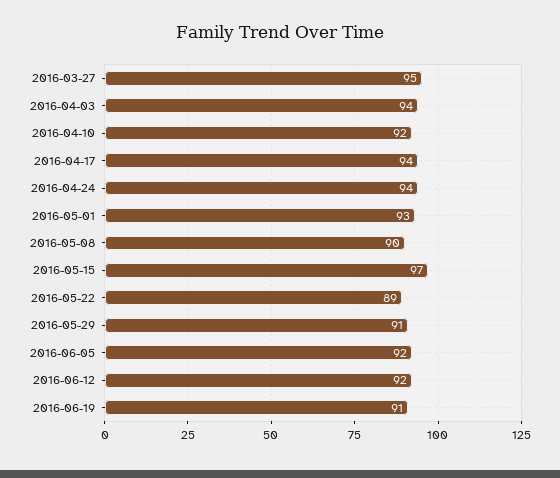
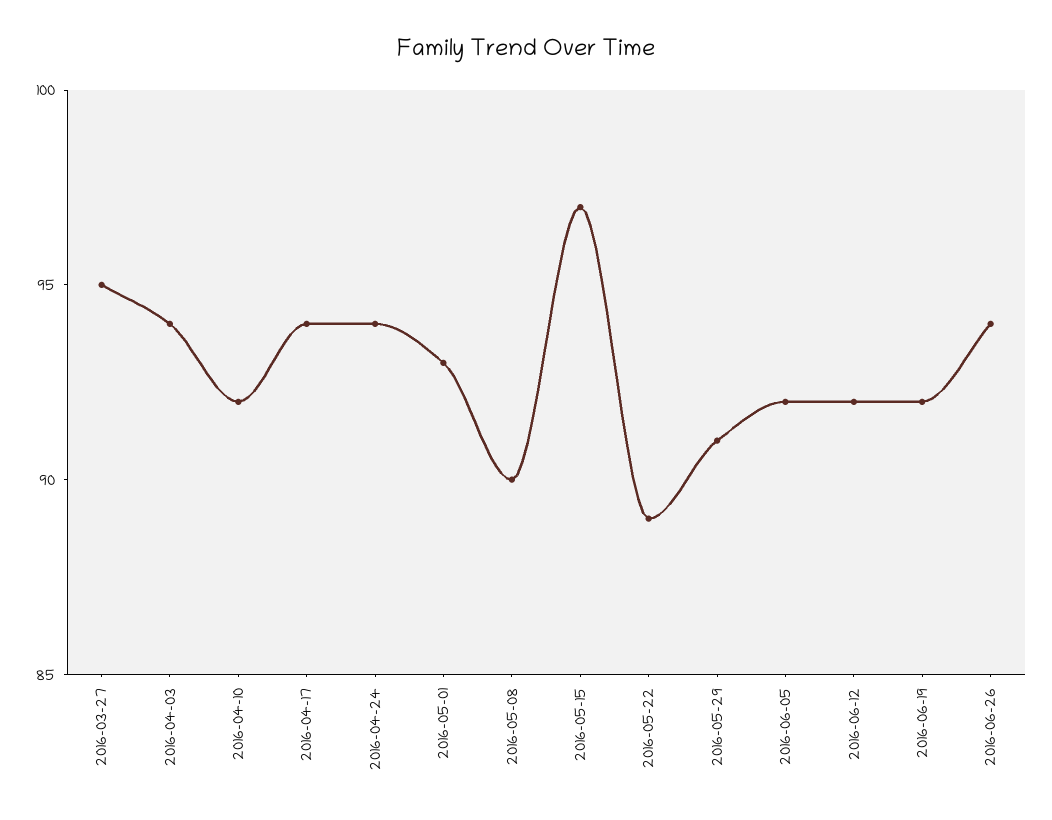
2016-06-19: 91 -> 92
2016-06-26: none -> 94

